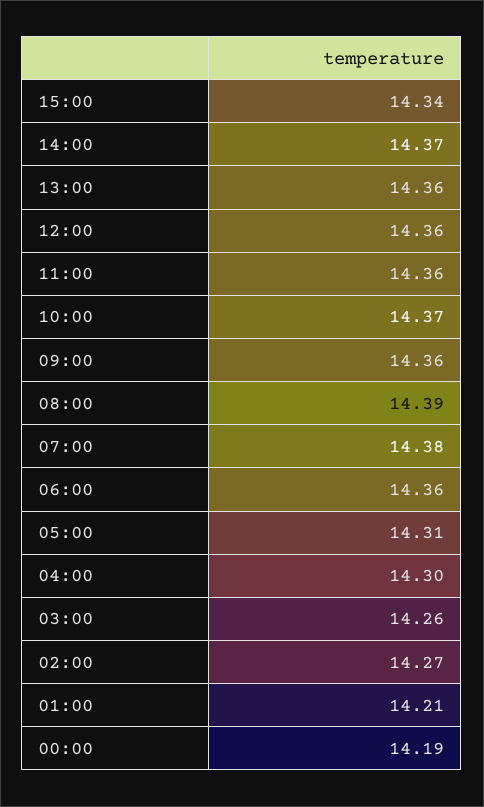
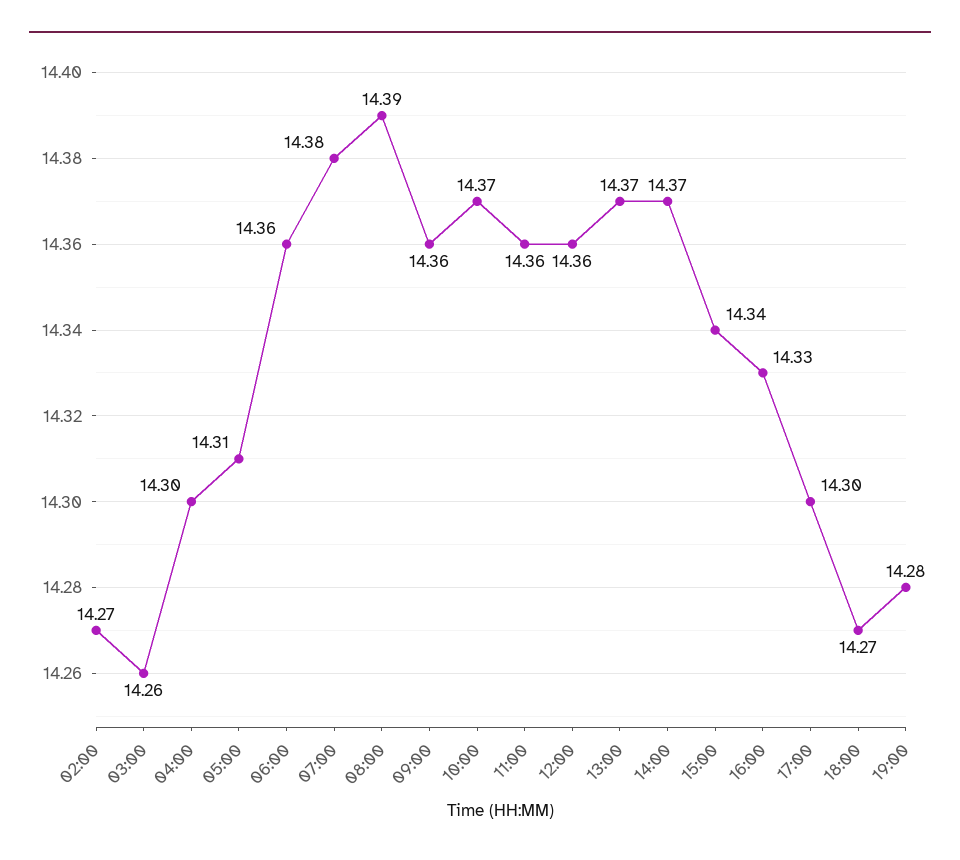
13:00: 14.36 -> 14.37
01:00: 14.21 -> none
00:00: 14.19 -> none
16:00: none -> 14.33
17:00: none -> 14.3
18:00: none -> 14.27
19:00: none -> 14.28

